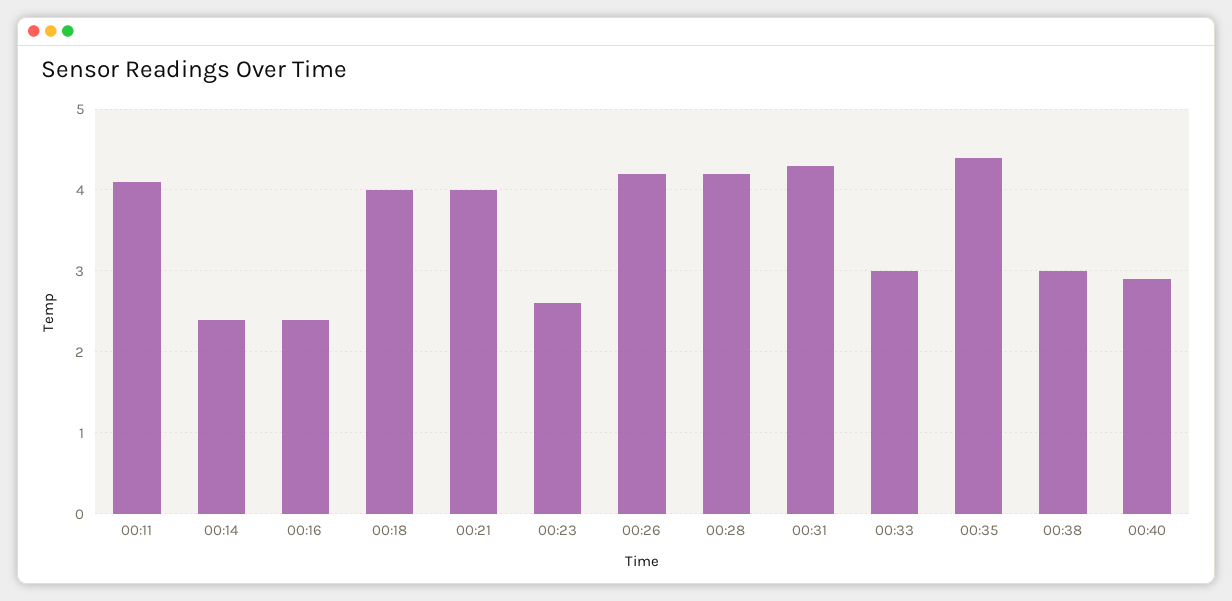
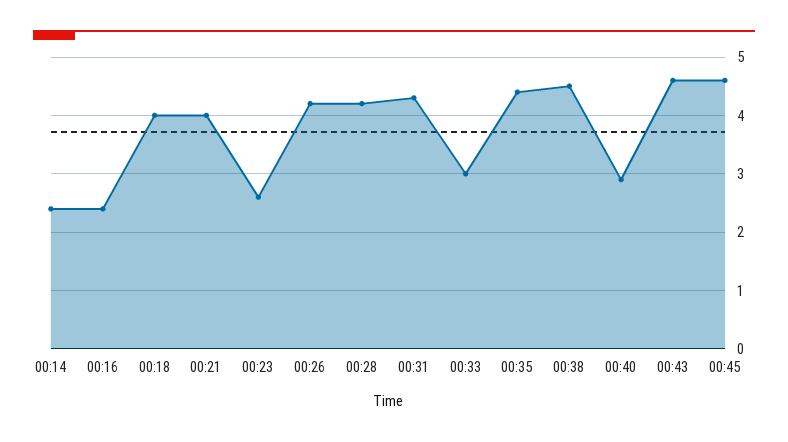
00:11: 4.1 -> none
00:38: 3 -> 4.5
00:43: none -> 4.5
00:45: none -> 4.5

